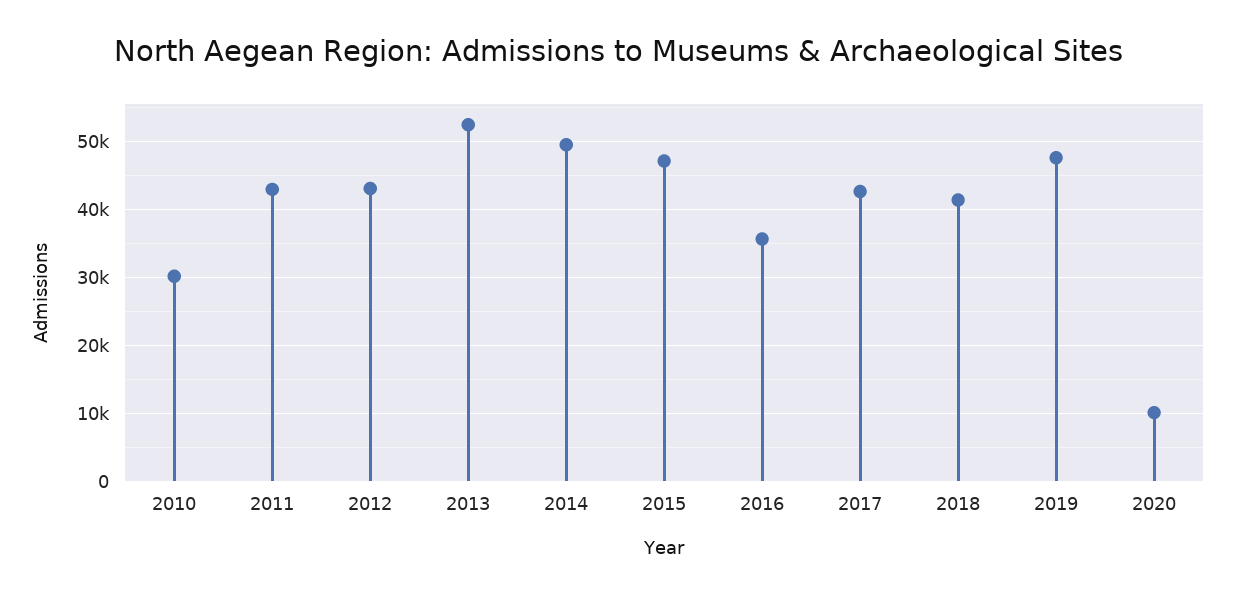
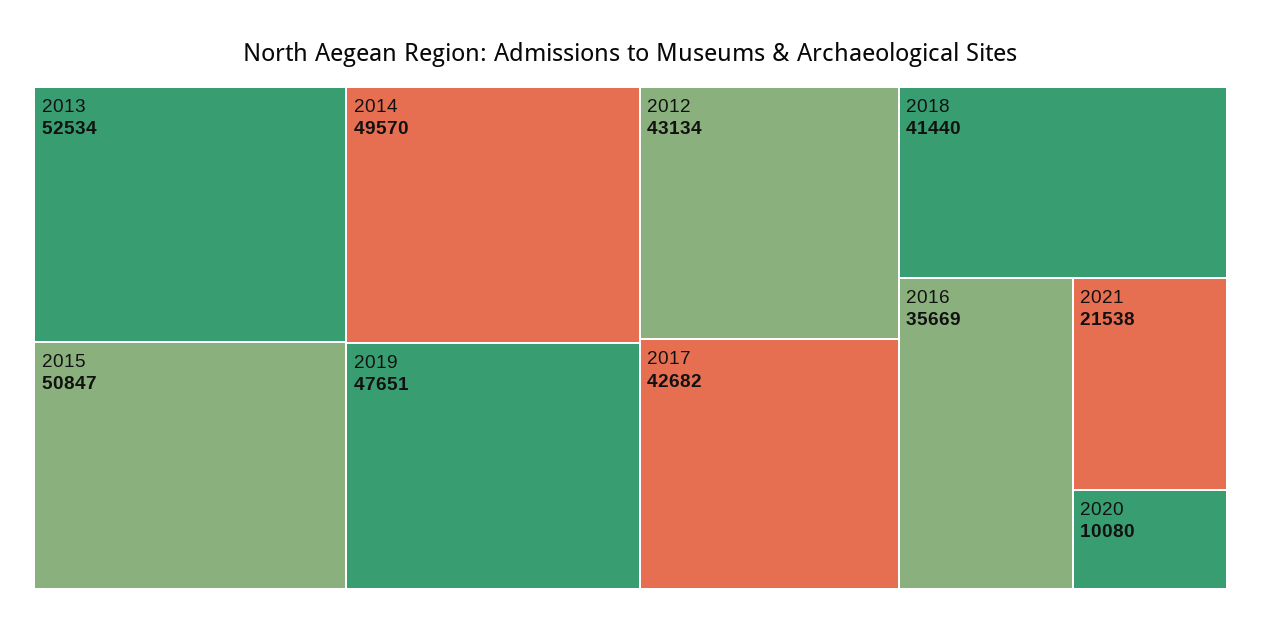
2010: 30000 -> none
2011: 43000 -> none
2015: 47000 -> 50847
2021: none -> 21538

